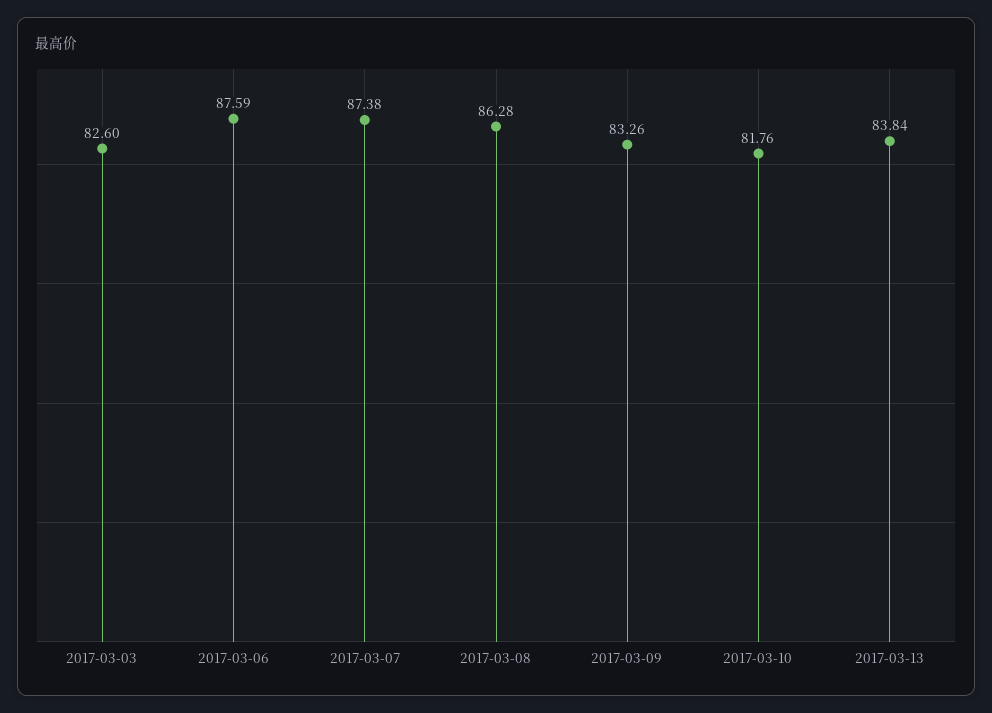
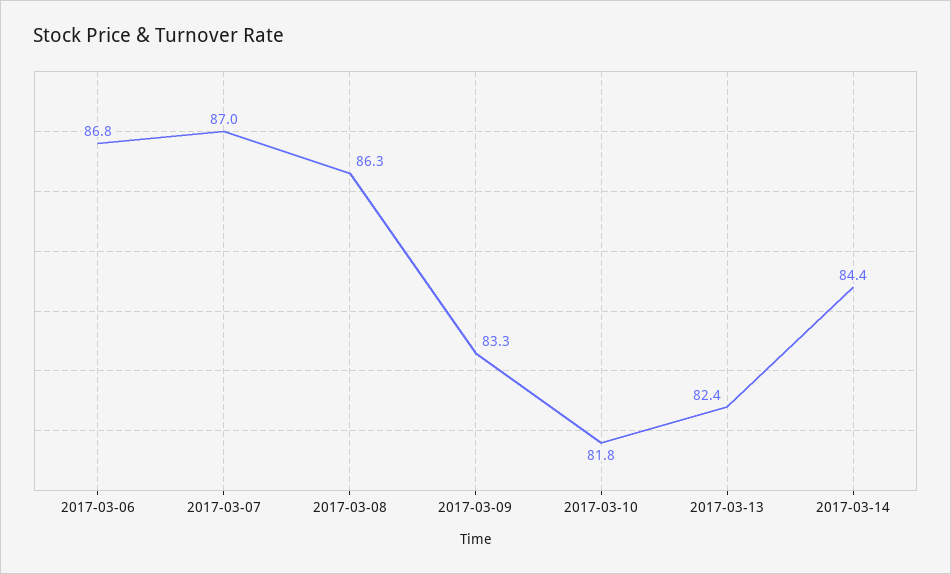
2017-03-03: 82.6 -> none
2017-03-06: 87.59 -> 86.8
2017-03-07: 87.38 -> 87
2017-03-13: 83.84 -> 82.4
2017-03-14: none -> 84.4

